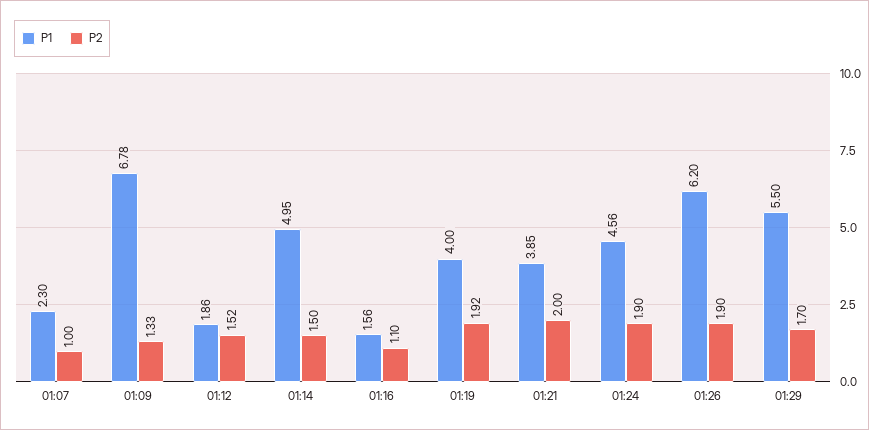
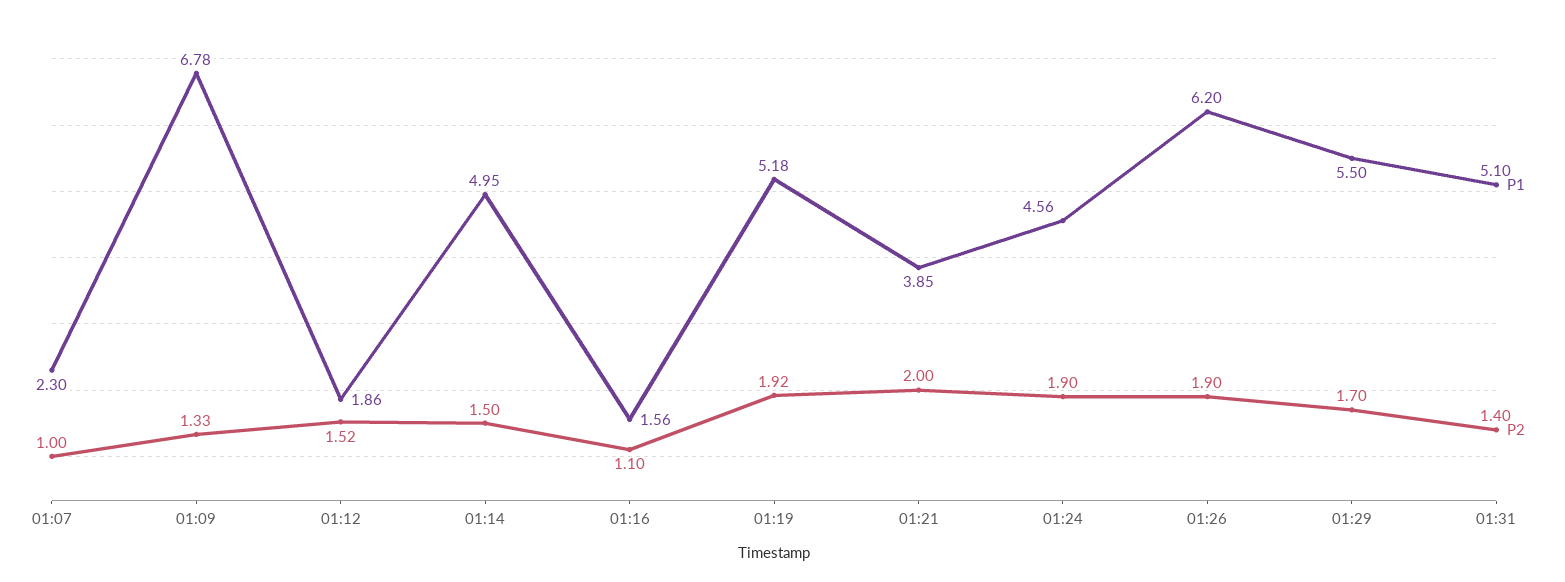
P1, 01:19: 4 -> 5.18
P1, 01:31: none -> 5.1
P2, 01:31: none -> 1.4

